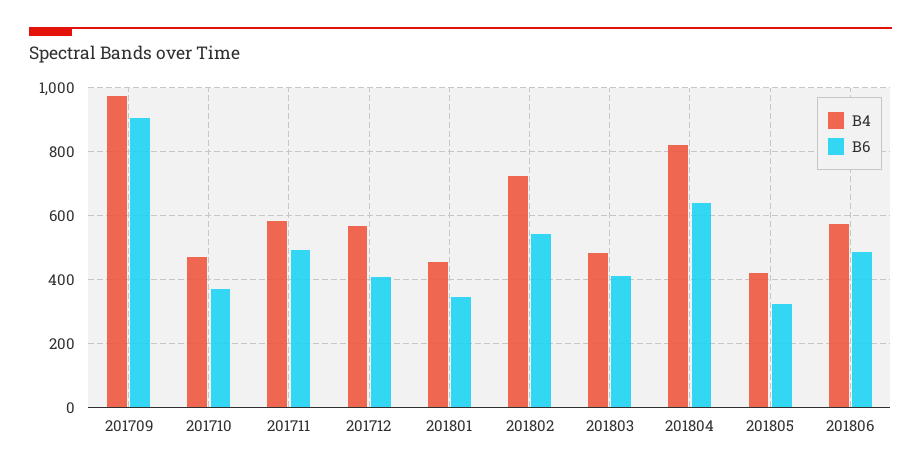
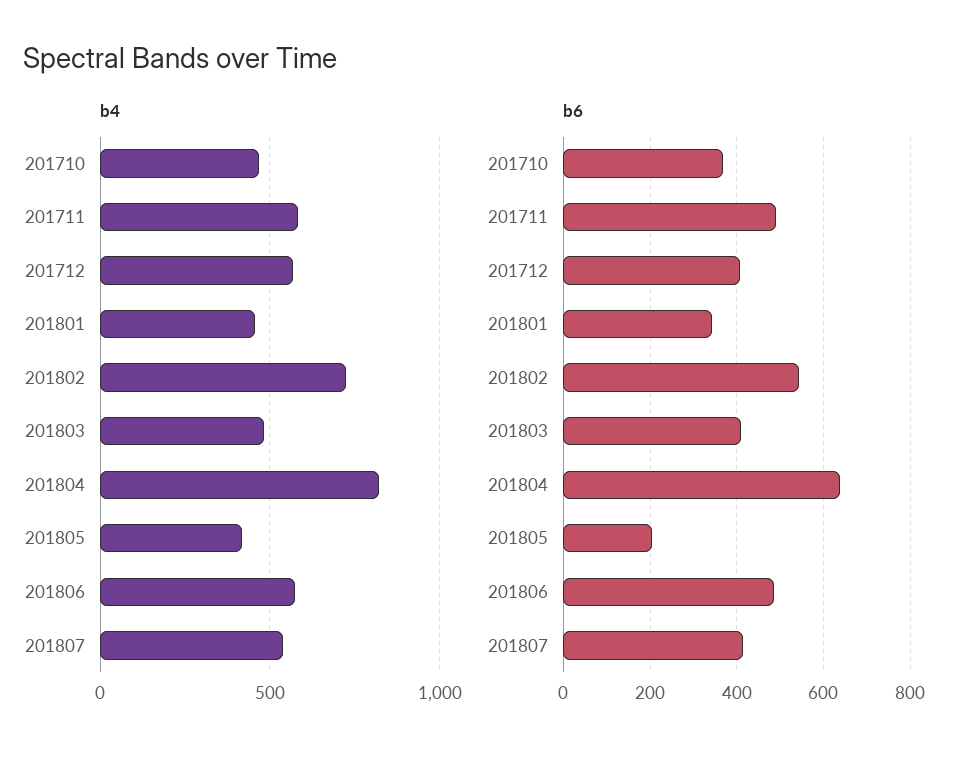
B4, 201709: 980 -> none
B6, 201709: 900 -> none
B6, 201805: 320 -> 200
B4, 201807: none -> 550
B6, 201807: none -> 420

